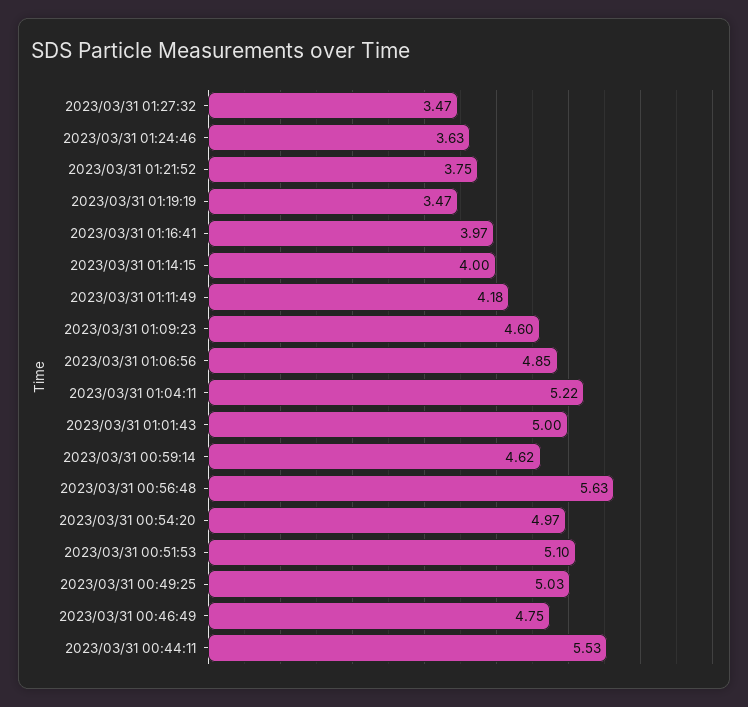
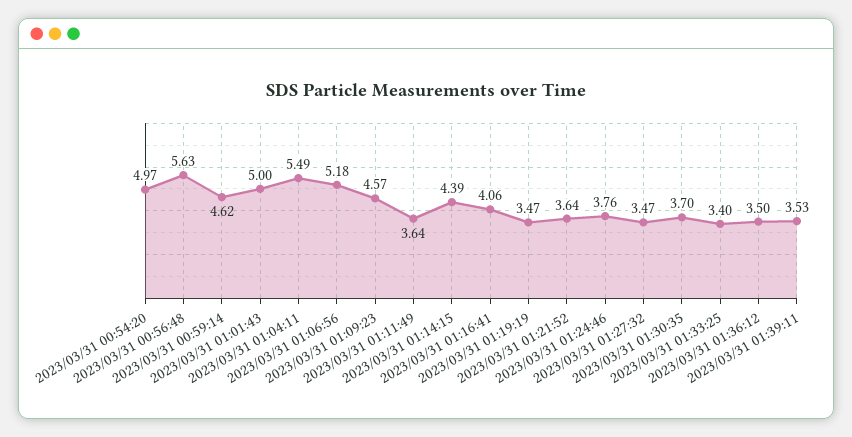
2023/03/31 01:24:46: 3.63 -> 3.76
2023/03/31 01:21:52: 3.75 -> 3.64
2023/03/31 01:16:41: 3.97 -> 4.06
2023/03/31 01:14:15: 4 -> 4.39
2023/03/31 01:11:49: 4.18 -> 3.64
2023/03/31 01:09:23: 4.6 -> 4.57
2023/03/31 01:06:56: 4.85 -> 5.18
2023/03/31 01:04:11: 5.22 -> 5.49
2023/03/31 00:51:53: 5.1 -> none
2023/03/31 00:49:25: 5.03 -> none
2023/03/31 00:46:49: 4.75 -> none
2023/03/31 00:44:11: 5.53 -> none
2023/03/31 01:30:35: none -> 3.7
2023/03/31 01:33:25: none -> 3.4
2023/03/31 01:36:12: none -> 3.5
2023/03/31 01:39:11: none -> 3.53

